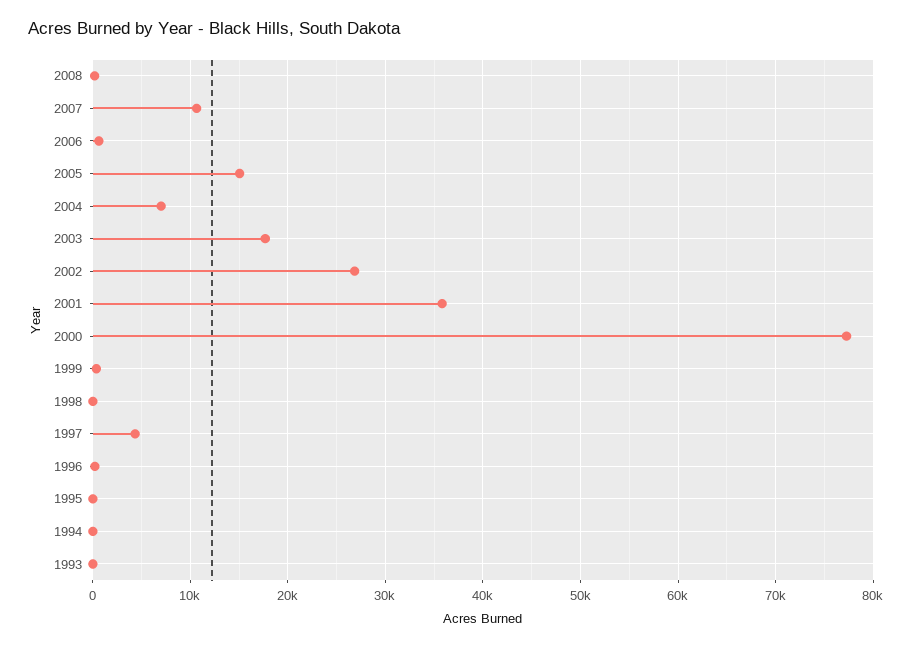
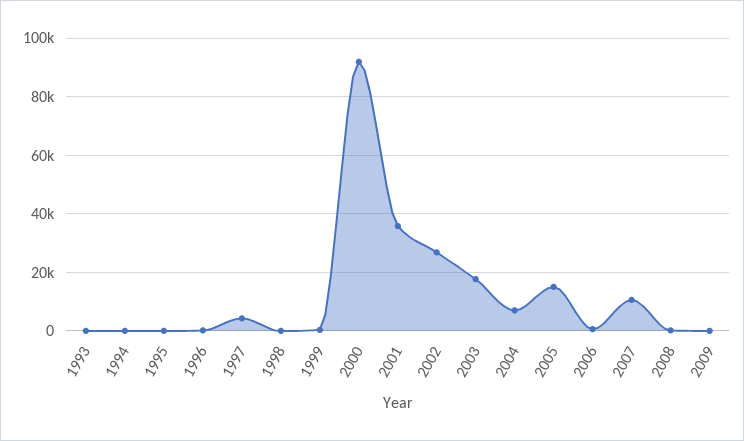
2000: 77000 -> 92500
2009: none -> 0

